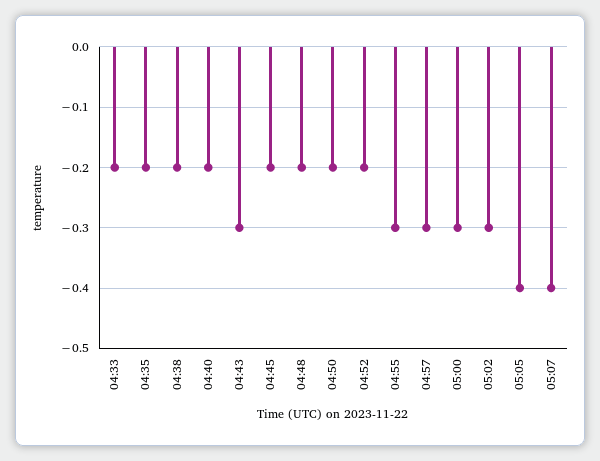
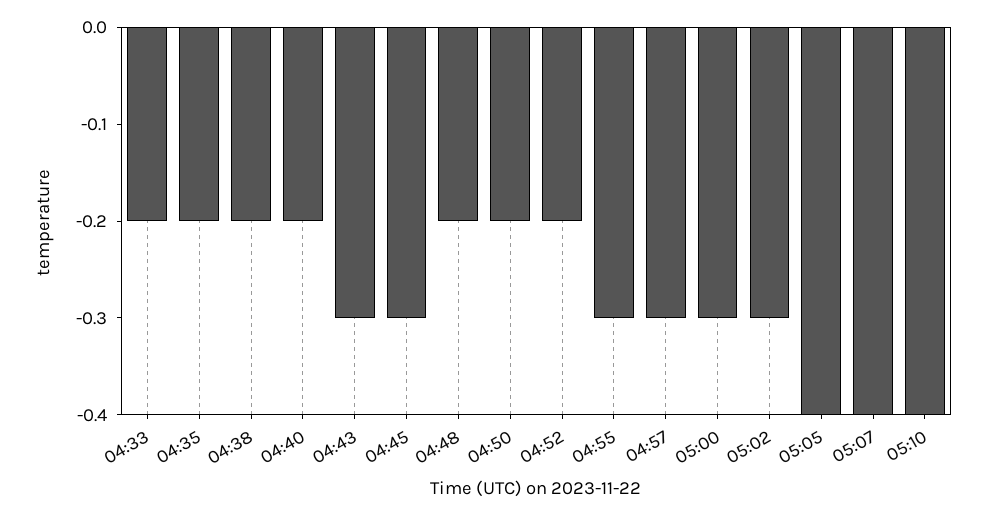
04:45: -0.2 -> -0.3
05:10: none -> -0.4

